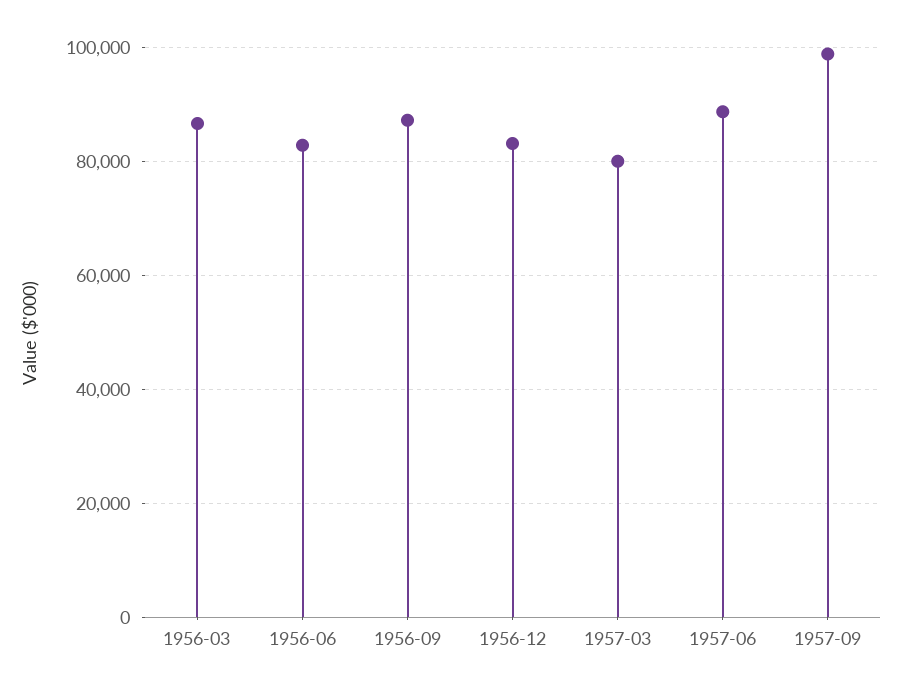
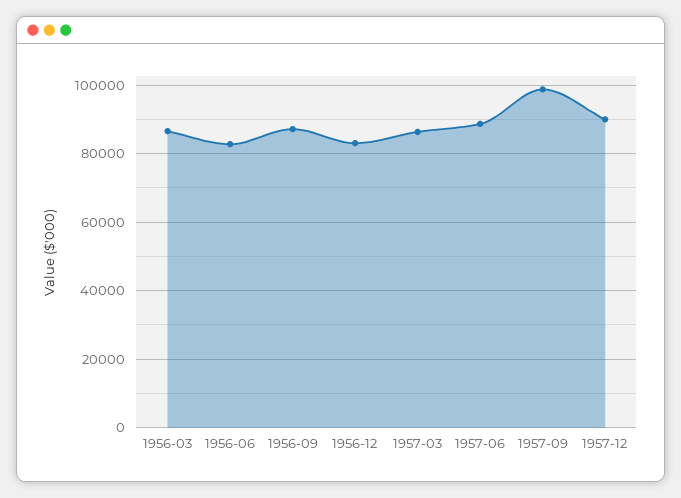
1957-03: 80000 -> 86000
1957-12: none -> 90000

